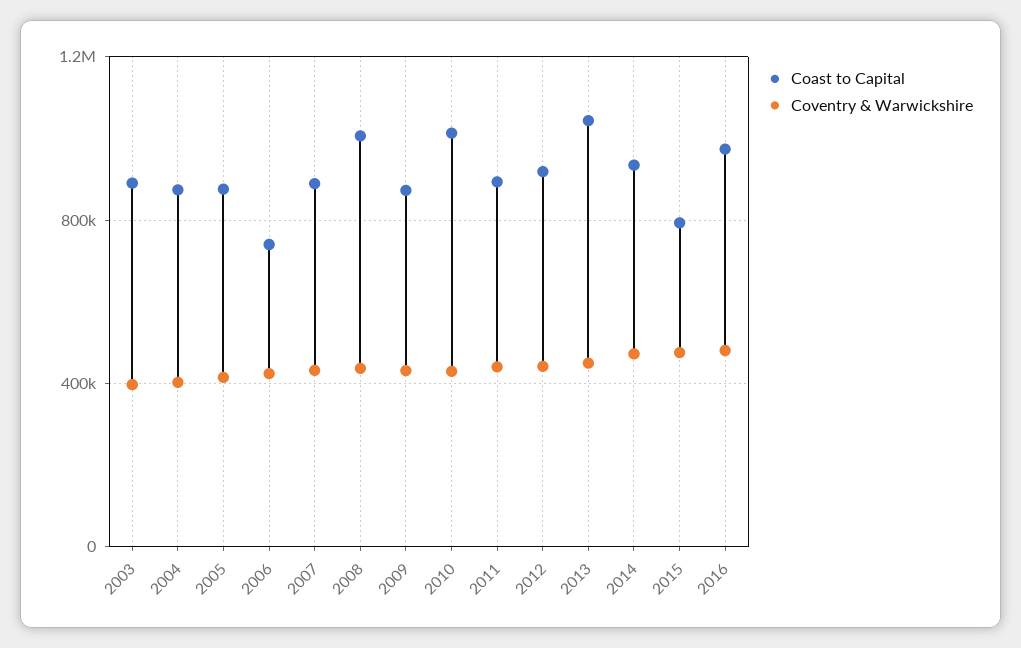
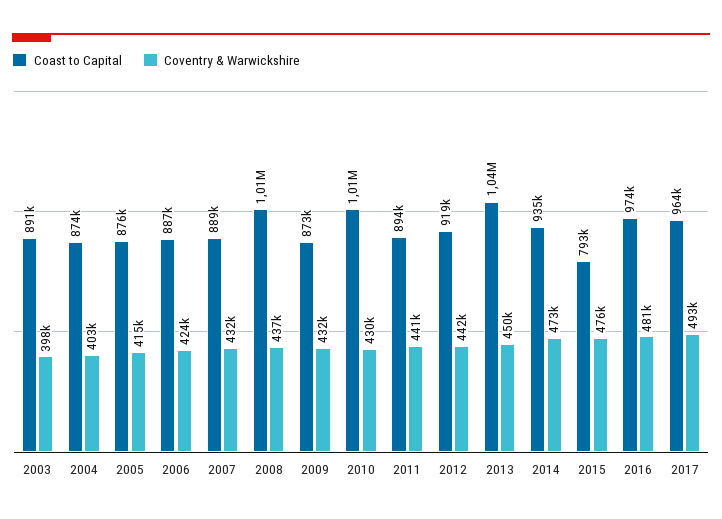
Coast to Capital, 2006: 750000 -> 887000
Coast to Capital, 2017: none -> 964000
Coventry & Warwickshire, 2017: none -> 493000

